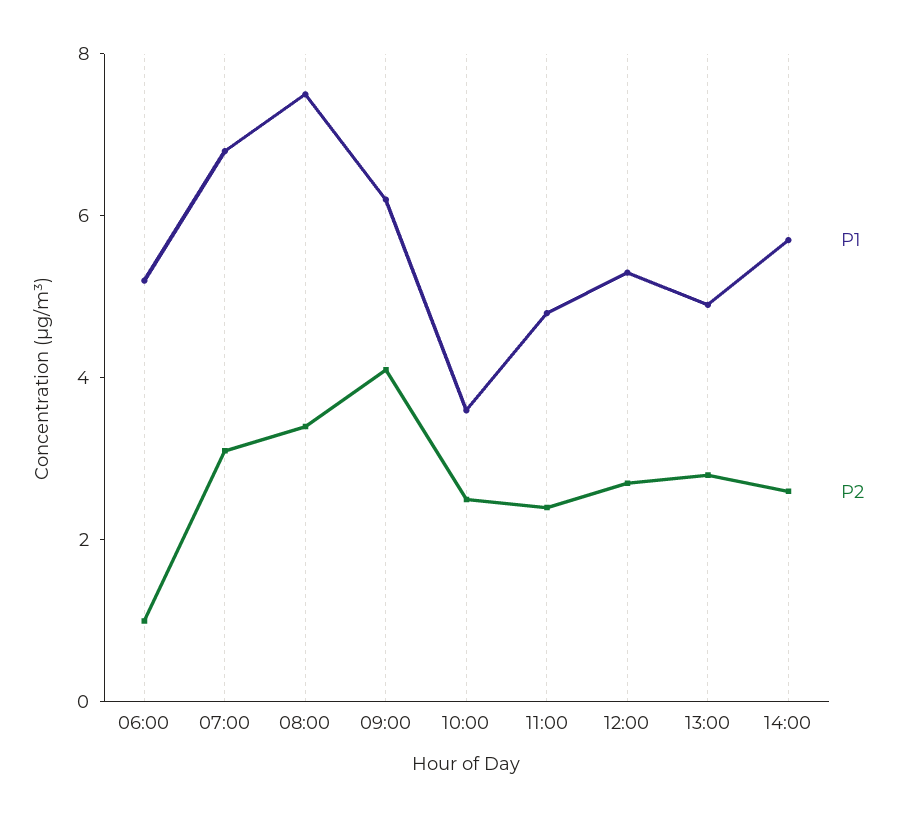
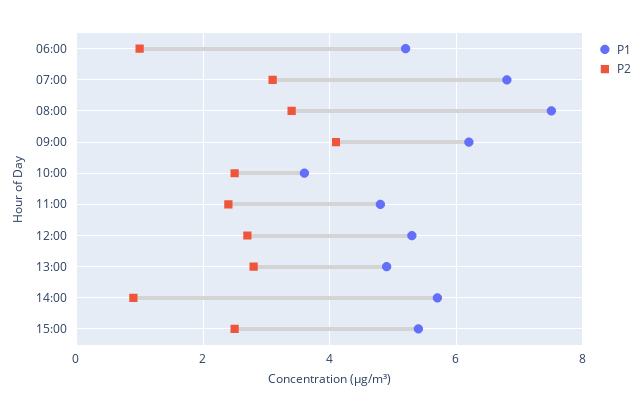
P2, 14:00: 2.5 -> 1
P1, 15:00: none -> 5.5
P2, 15:00: none -> 2.5

